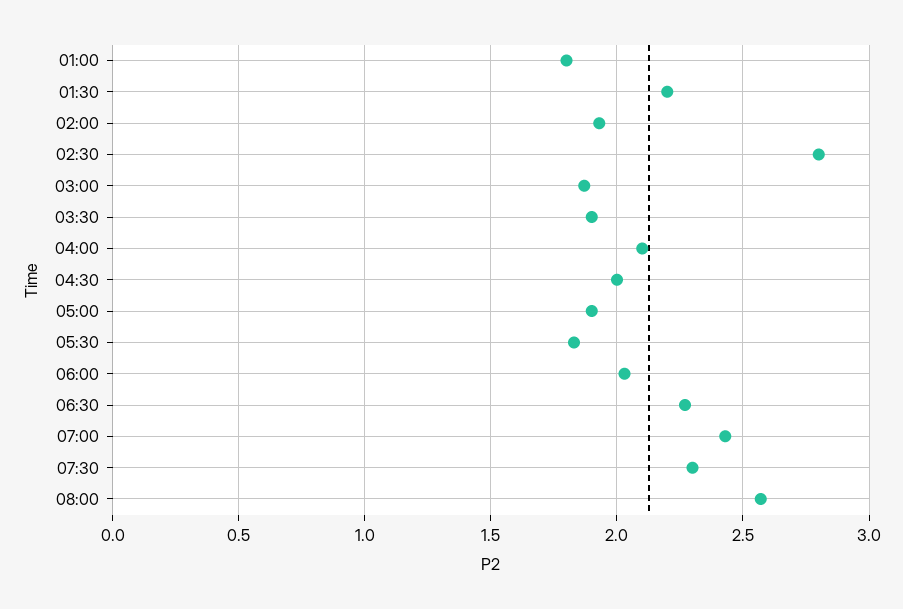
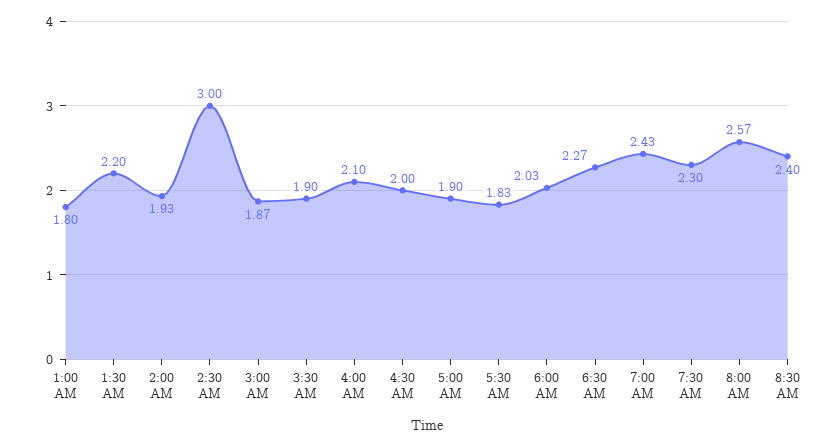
02:30: 2.8 -> 3
8:30 AM: none -> 2.4

